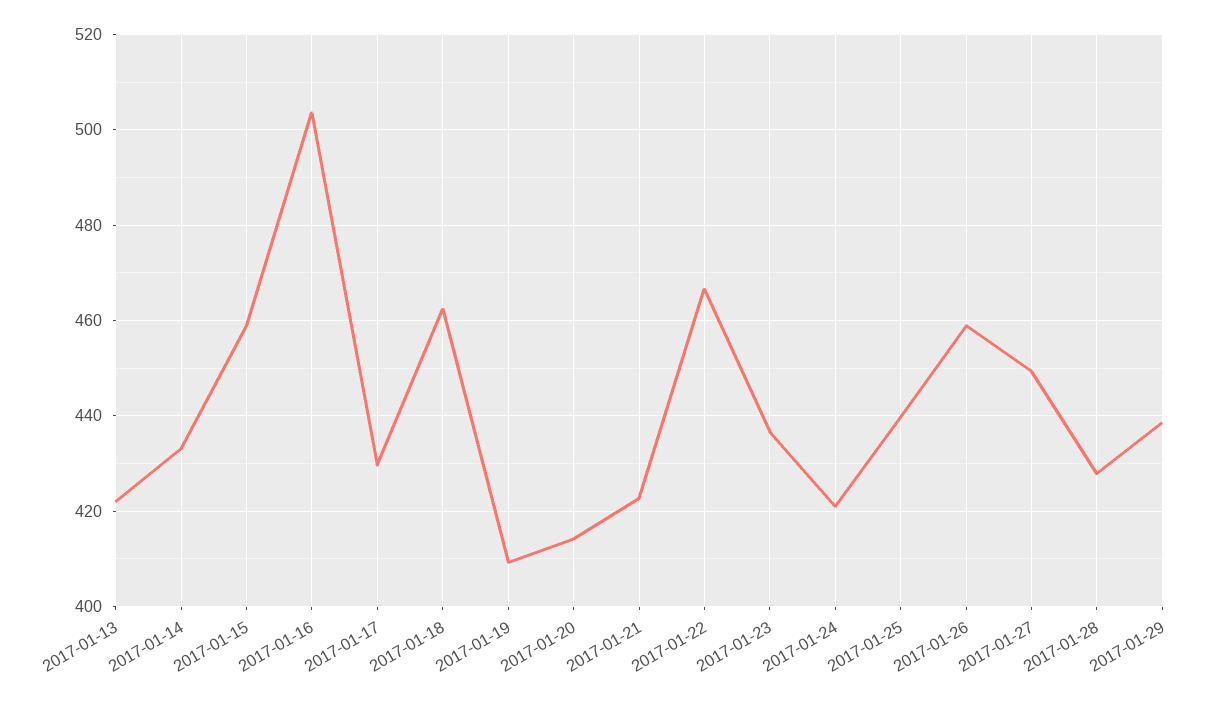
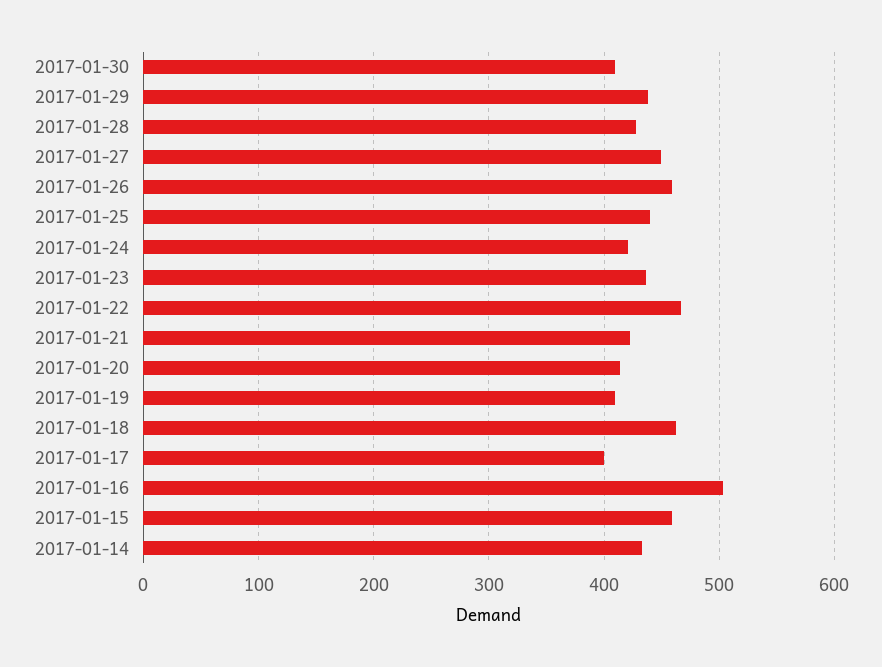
2017-01-13: 422 -> none
2017-01-17: 430 -> 400
2017-01-30: none -> 410

